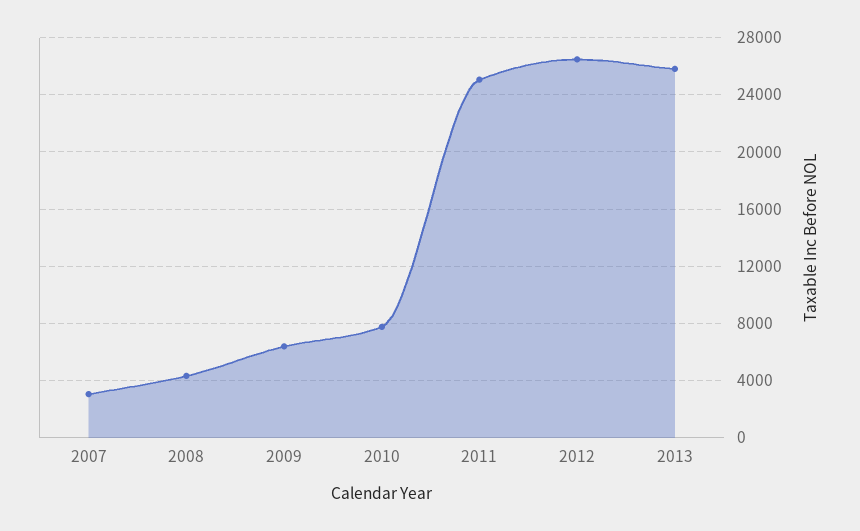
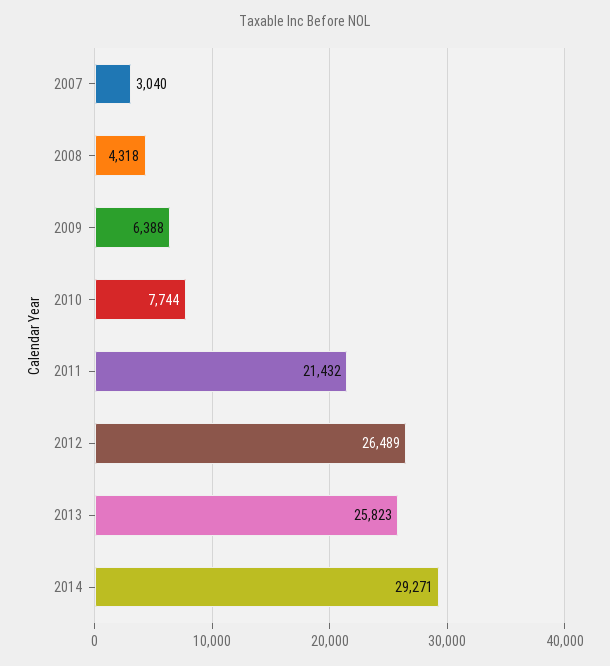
2011: 25000 -> 21432
2014: none -> 29271

